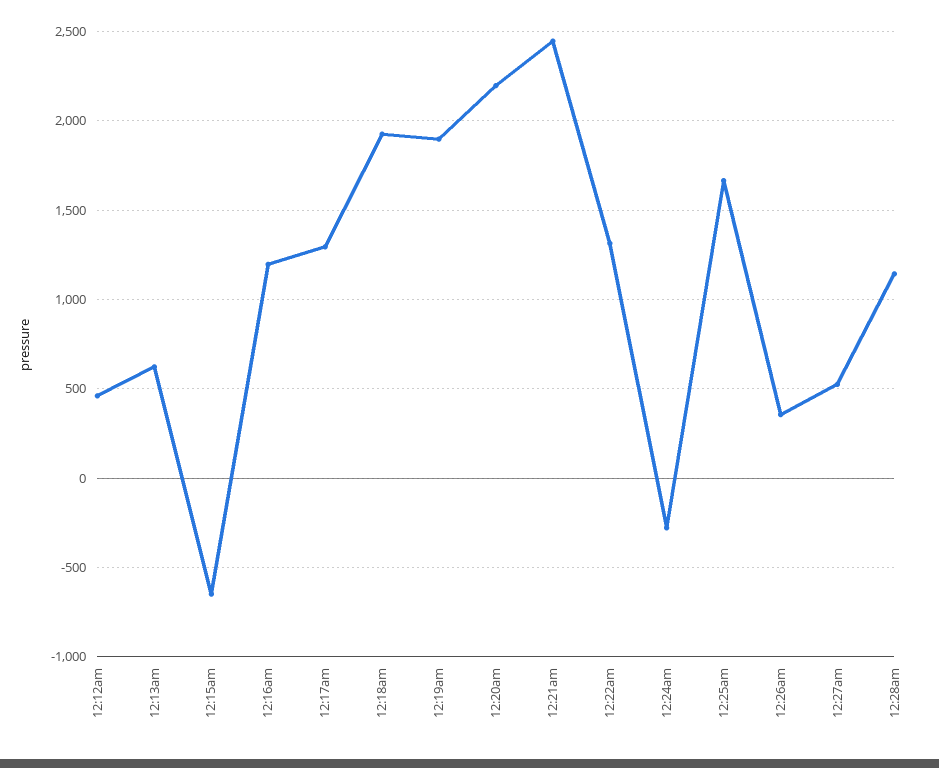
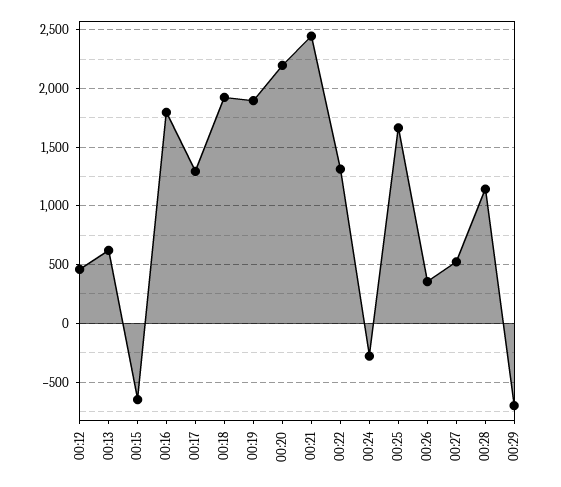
12:16am: 1200 -> 1800
00:29: none -> -700

